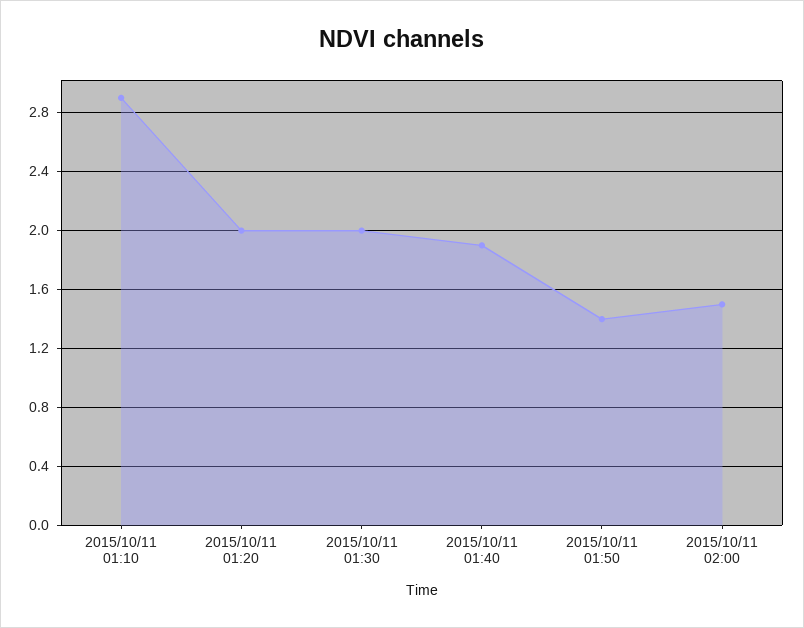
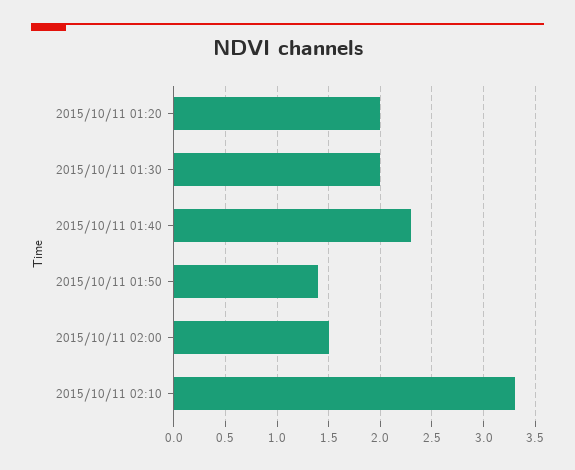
2015/10/11 01:10: 2.9 -> none
2015/10/11 01:40: 1.9 -> 2.3
2015/10/11 02:10: none -> 3.3

